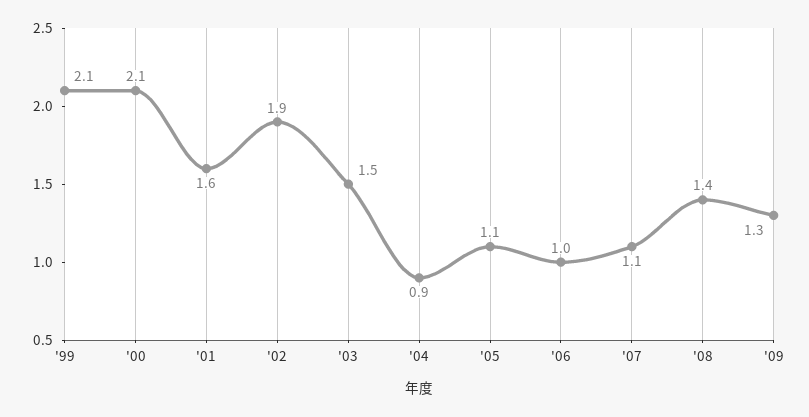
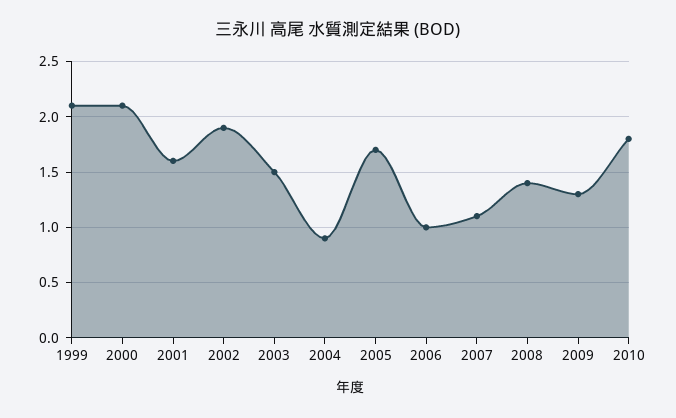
'05: 1.1 -> 1.7
2010: none -> 1.8

